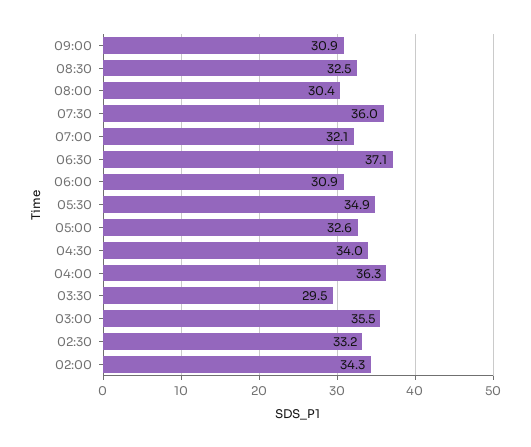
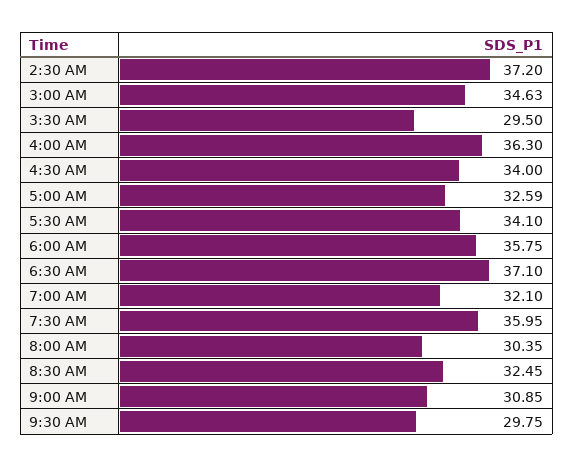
06:00: 30.9 -> 35.75
05:30: 34.9 -> 34.1
03:00: 35.5 -> 34.63
02:30: 33.2 -> 37.2
02:00: 34.3 -> none
9:30 AM: none -> 29.75

